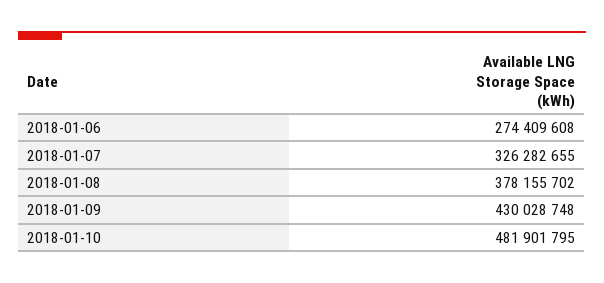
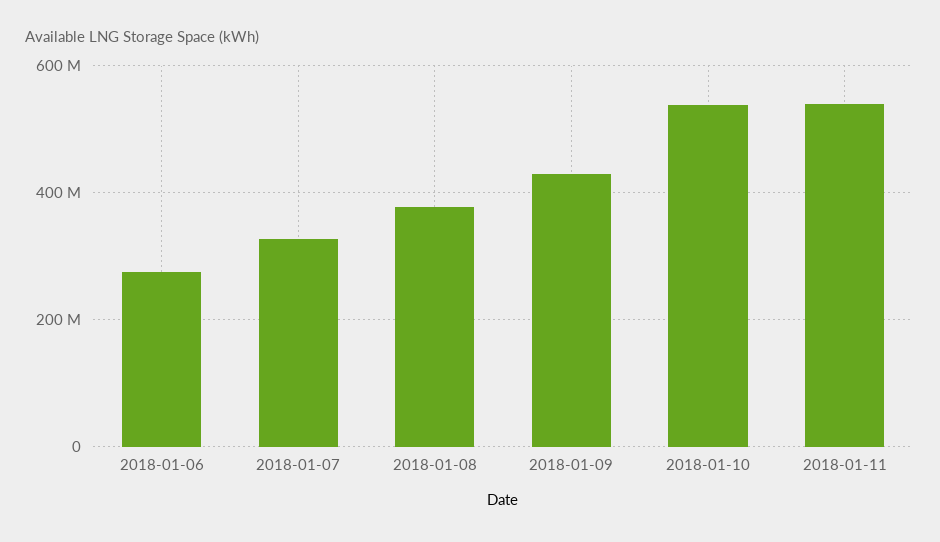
2018-01-10: 481901795 -> 540000000
2018-01-11: none -> 540000000

